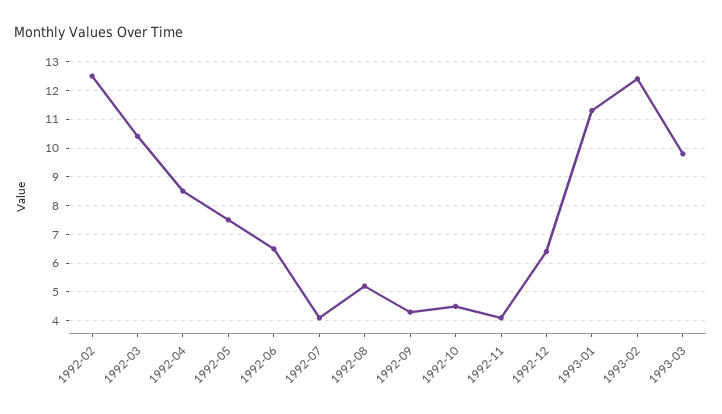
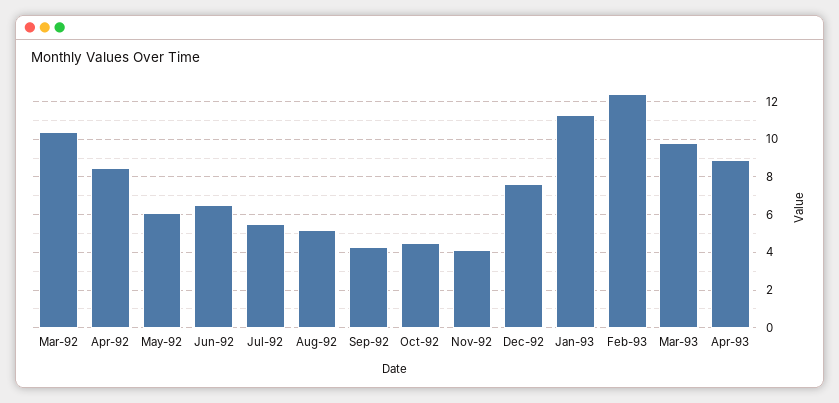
1992-02: 12.5 -> none
1992-05: 7.5 -> 6
1992-07: 4 -> 5.5
1992-12: 6.5 -> 7.5
Apr-93: none -> 9

